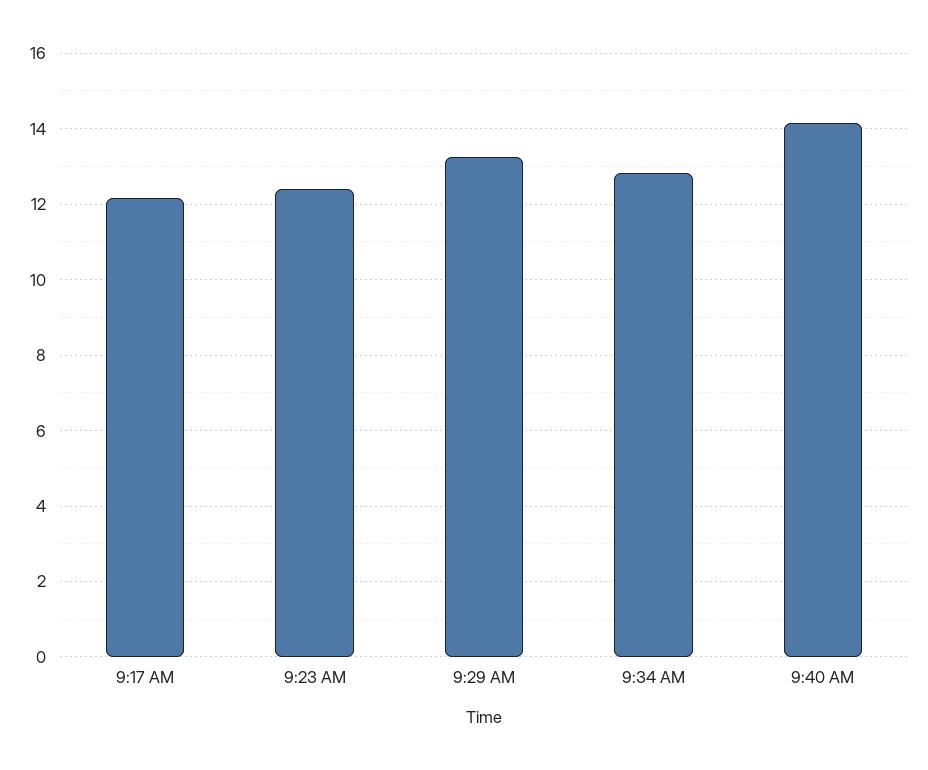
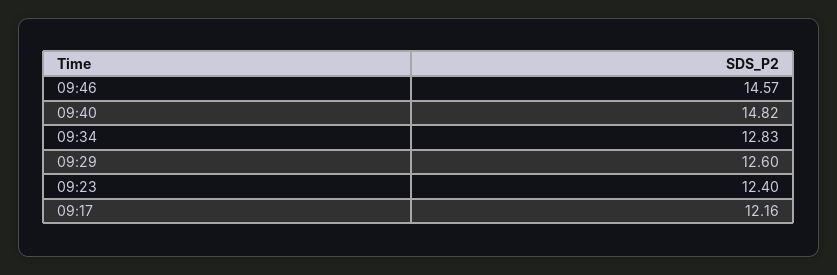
9:29 AM: 13.2 -> 12.6
9:40 AM: 14.2 -> 14.82
09:46: none -> 14.57

